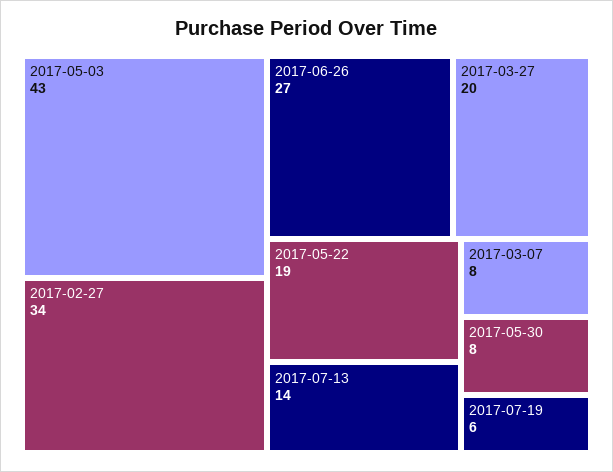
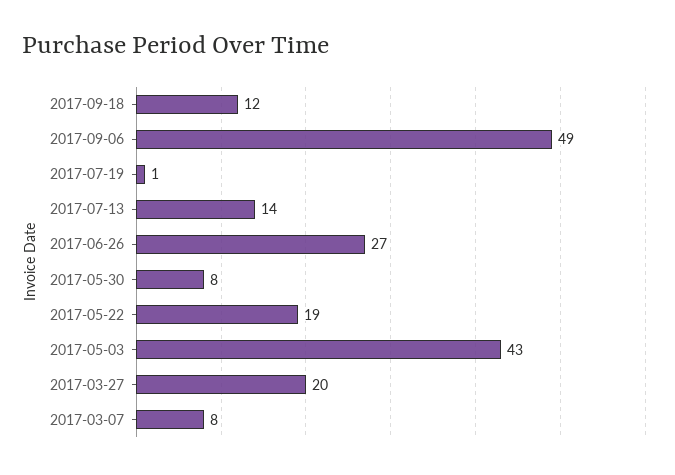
2017-02-27: 34 -> none
2017-07-19: 6 -> 1
2017-09-18: none -> 12
2017-09-06: none -> 49

